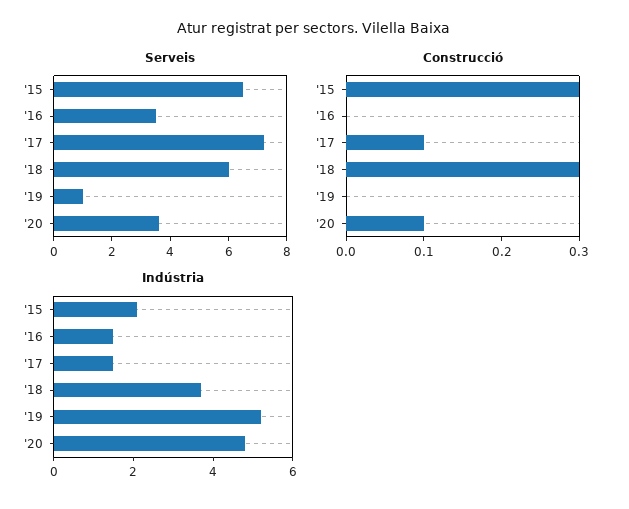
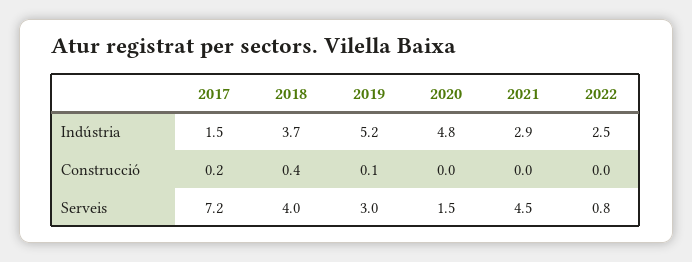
Serveis, '15: 6.5 -> none
Serveis, '16: 3.5 -> none
Serveis, '18: 6 -> 4
Serveis, '19: 1 -> 3
Serveis, '20: 3.5 -> 1.5
Construcció, '15: 0.3 -> none
Construcció, '16: 0 -> none
Construcció, '17: 0.1 -> 0.2
Construcció, '18: 0.3 -> 0.4
Construcció, '19: 0 -> 0.1
Construcció, '20: 0.1 -> 0
Indústria, '15: 2 -> none
Indústria, '16: 1.5 -> none
Indústria, 2021: none -> 2.9
Indústria, 2022: none -> 2.5
Construcció, 2021: none -> 0
Construcció, 2022: none -> 0
Serveis, 2021: none -> 4.5
Serveis, 2022: none -> 0.8

